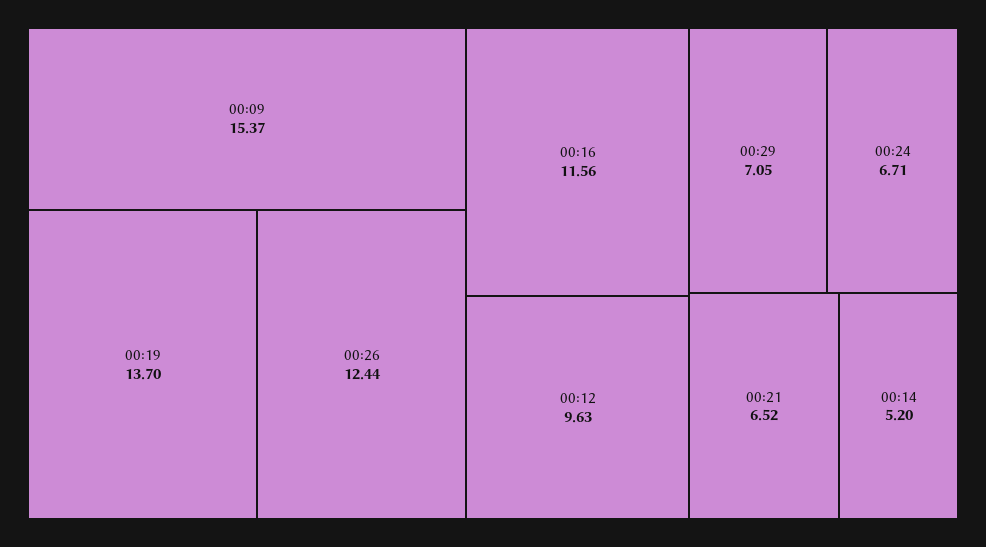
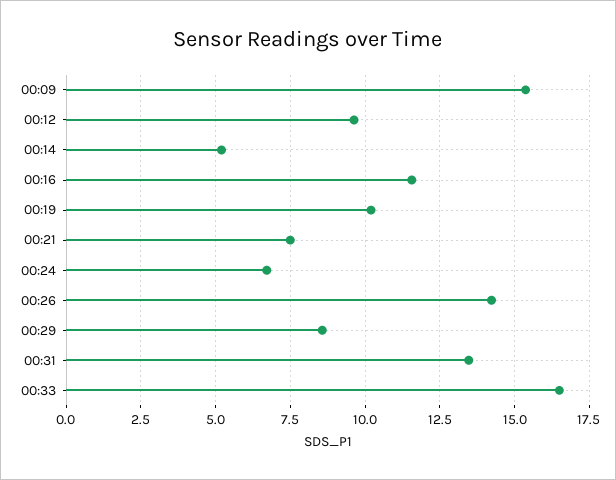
00:19: 13.7 -> 10.25
00:26: 12.44 -> 14.25
00:29: 7.05 -> 8.5
00:21: 6.52 -> 7.5
00:31: none -> 13.5
00:33: none -> 16.5

